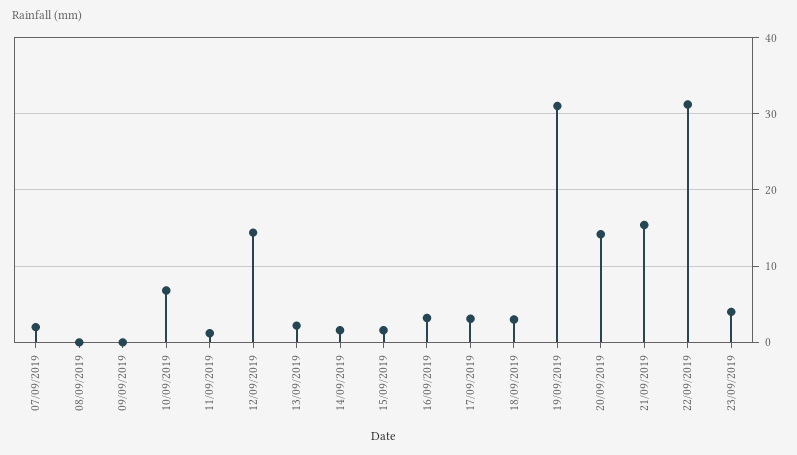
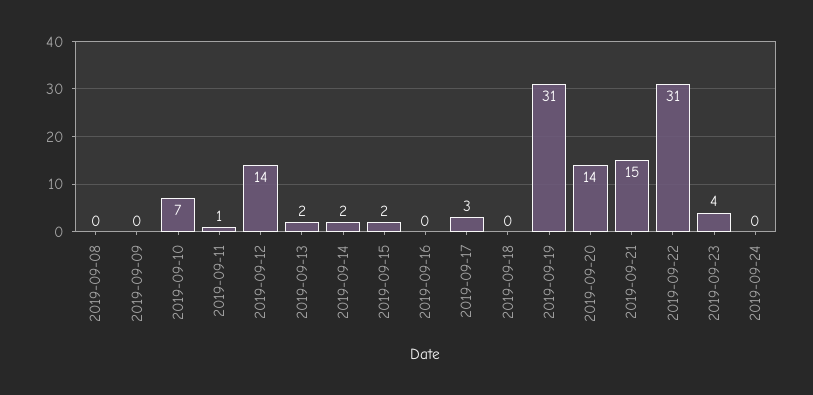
07/09/2019: 2 -> none
16/09/2019: 3 -> 0
18/09/2019: 3 -> 0
2019-09-24: none -> 0

